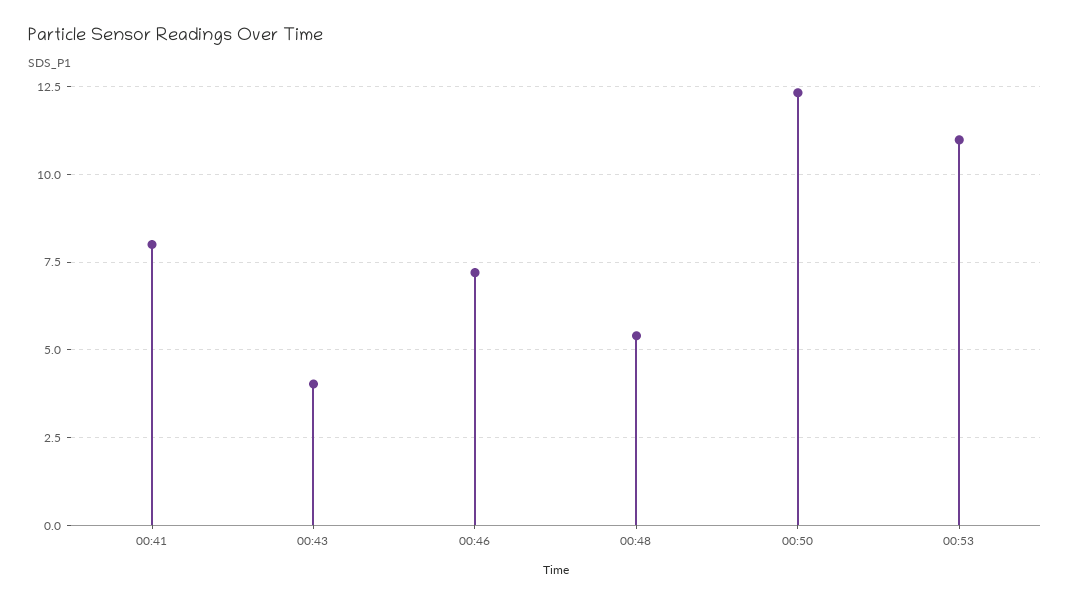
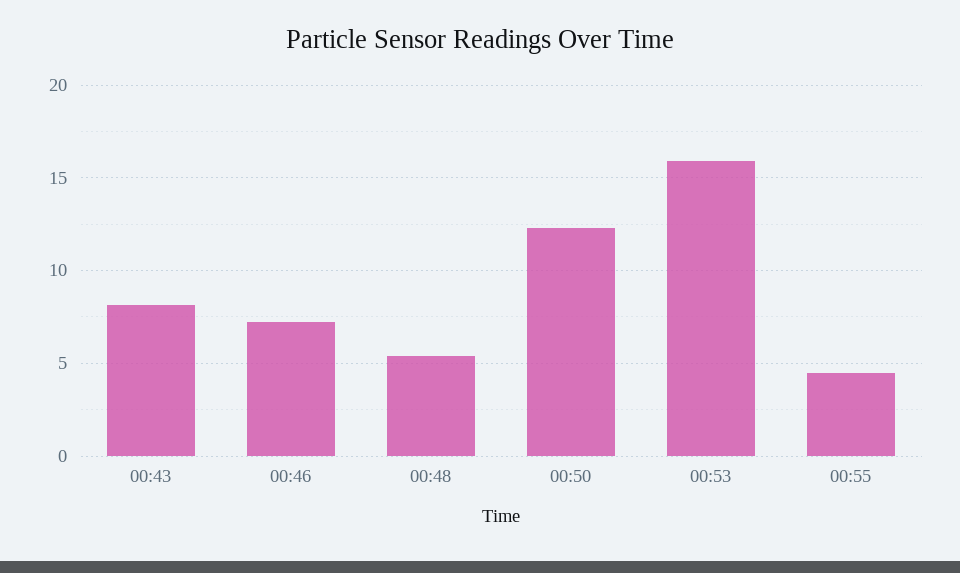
00:41: 8 -> none
00:43: 4 -> 8
00:53: 11 -> 16
00:55: none -> 4.5

